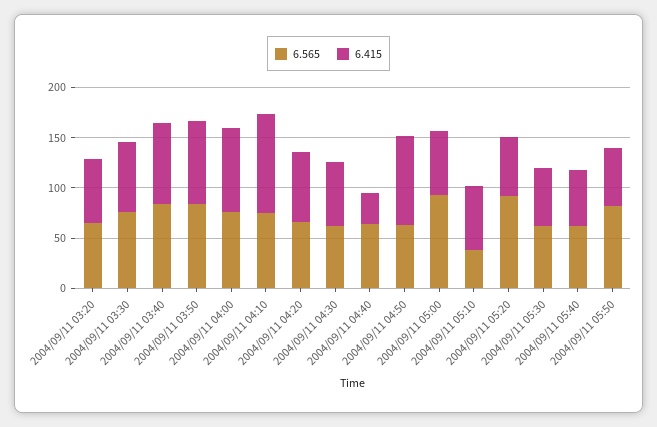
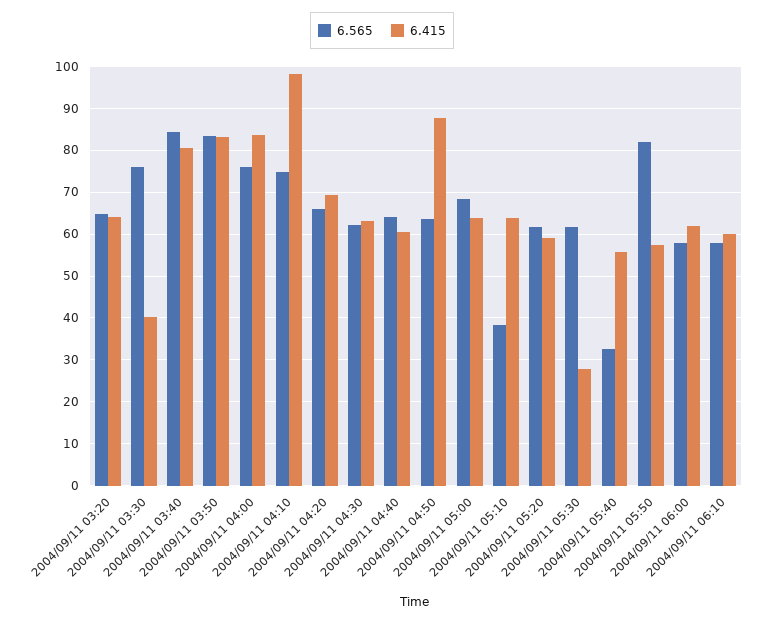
6.415, 2004/09/11 03:30: 70 -> 40
6.415, 2004/09/11 04:40: 30 -> 60
6.565, 2004/09/11 05:00: 90 -> 68
6.565, 2004/09/11 05:20: 90 -> 62
6.415, 2004/09/11 05:30: 60 -> 28
6.565, 2004/09/11 05:40: 60 -> 32
6.565, 2004/09/11 06:00: none -> 58
6.415, 2004/09/11 06:00: none -> 62
6.565, 2004/09/11 06:10: none -> 58
6.415, 2004/09/11 06:10: none -> 60

